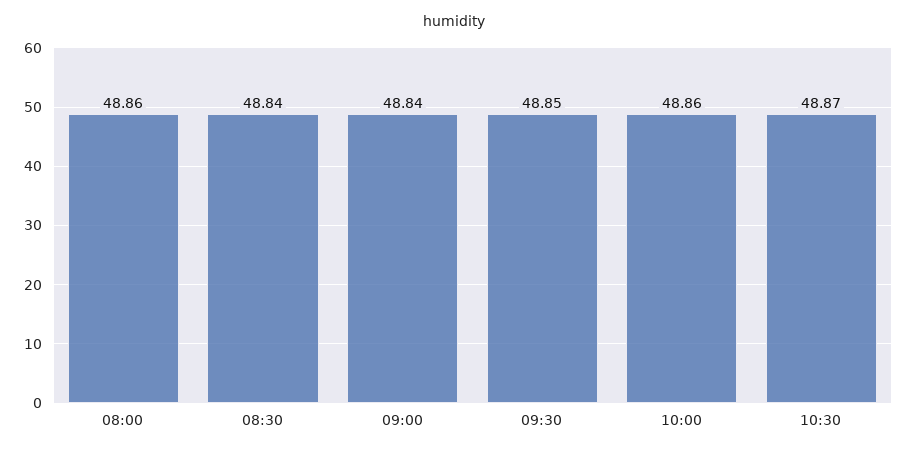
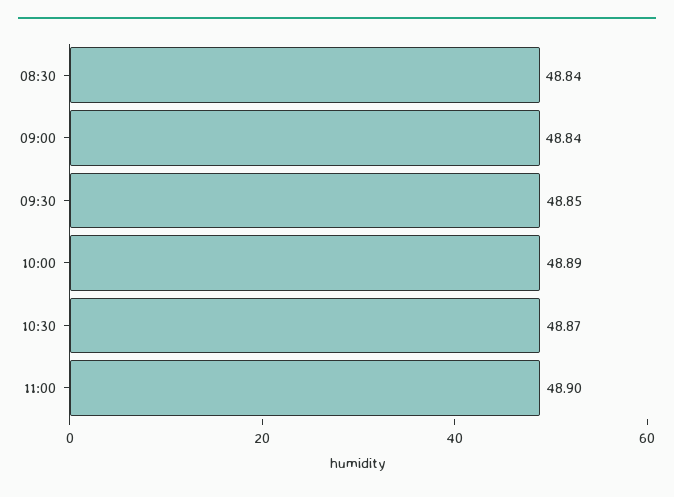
08:00: 48.86 -> none
10:00: 48.86 -> 48.89
11:00: none -> 48.9

